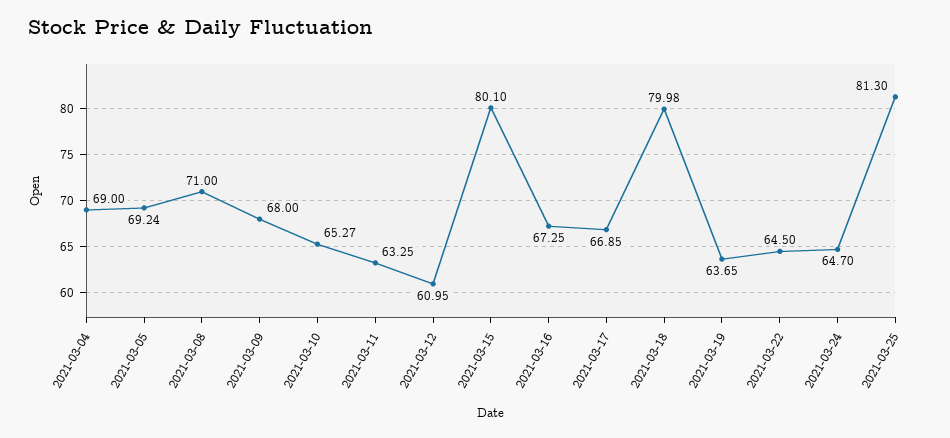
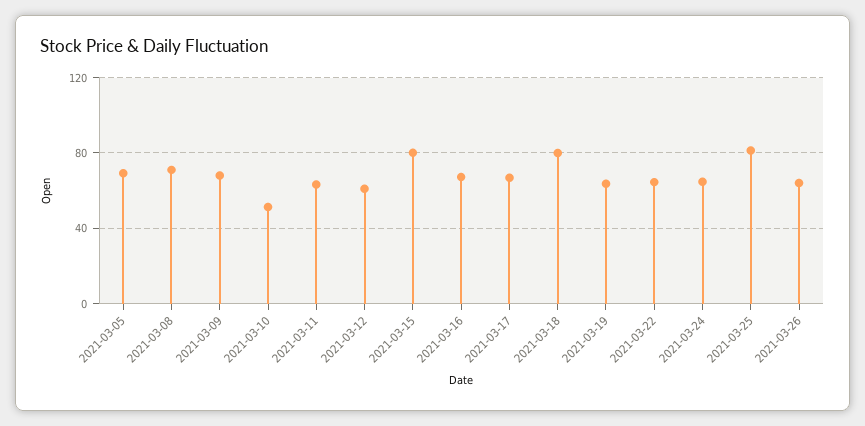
2021-03-04: 69 -> none
2021-03-10: 65.27 -> 50
2021-03-26: none -> 65

